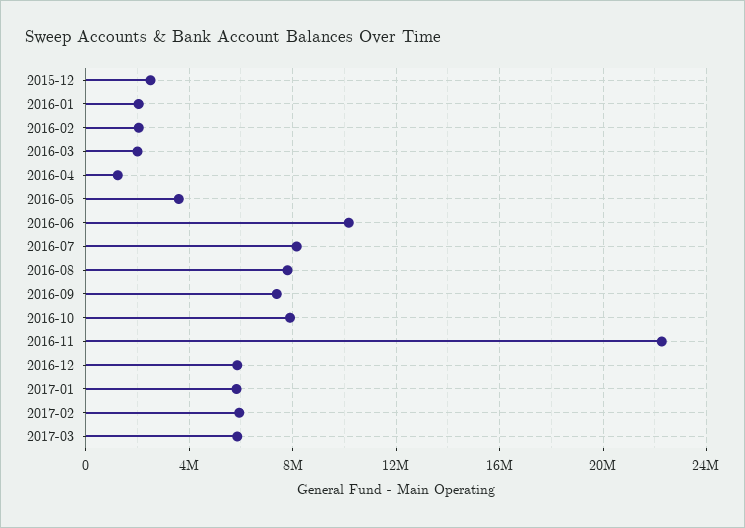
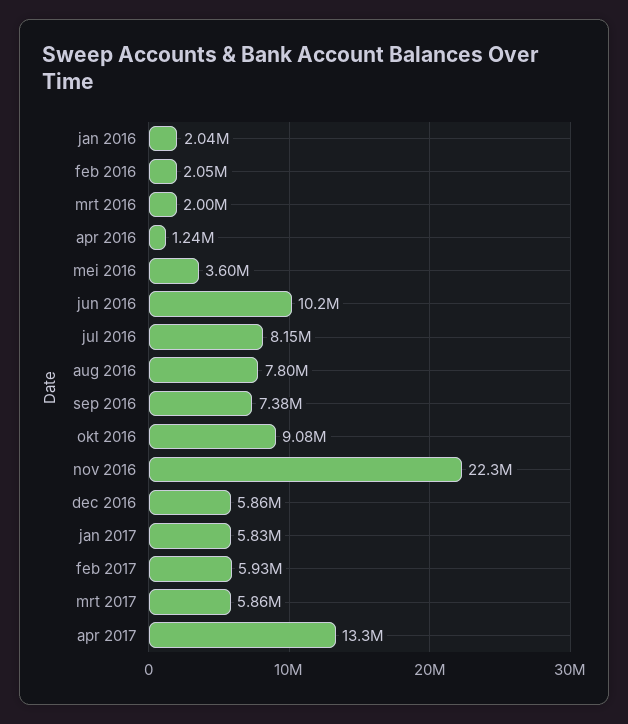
2015-12: 2500000 -> none
2016-10: 8000000 -> 9080000
apr 2017: none -> 13300000

